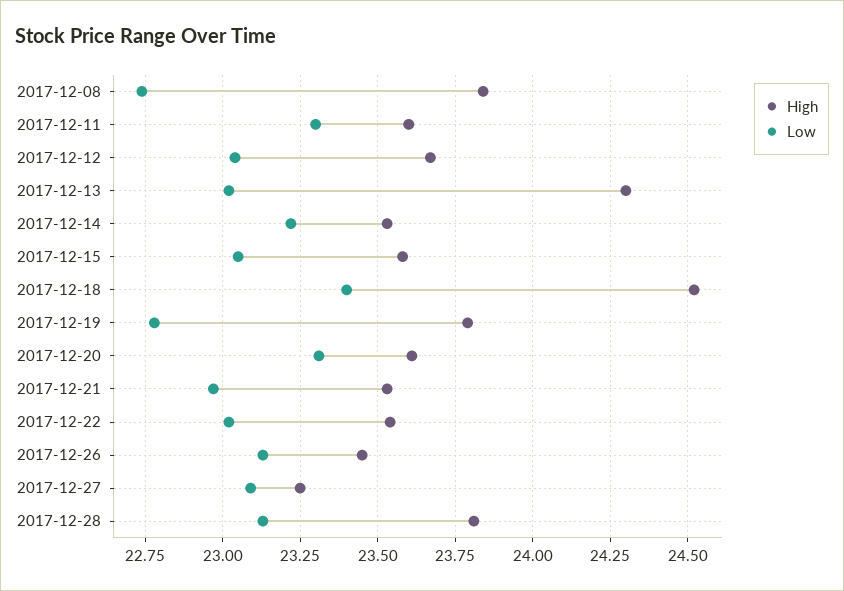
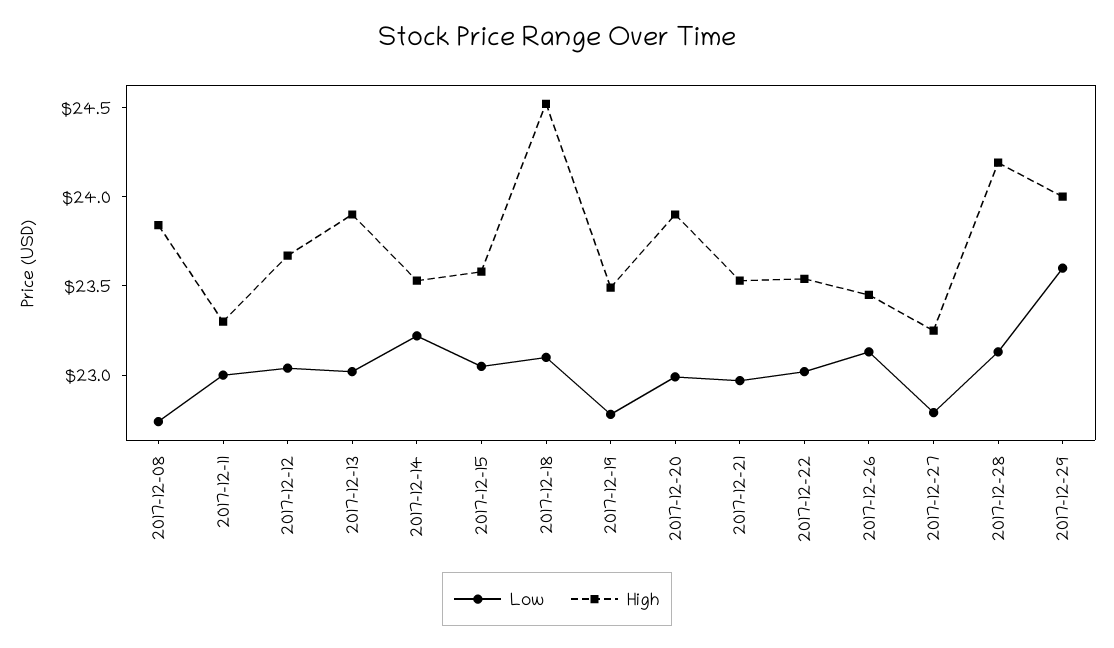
High, 2017-12-11: 23.6 -> 23.3
Low, 2017-12-11: 23.3 -> 23
High, 2017-12-13: 24.3 -> 23.9
Low, 2017-12-18: 23.4 -> 23.1
High, 2017-12-19: 23.8 -> 23.5
High, 2017-12-20: 23.6 -> 23.9
Low, 2017-12-20: 23.3 -> 23
Low, 2017-12-27: 23.1 -> 22.8
High, 2017-12-28: 23.8 -> 24.2
Low, 2017-12-29: none -> 23.6
High, 2017-12-29: none -> 24

